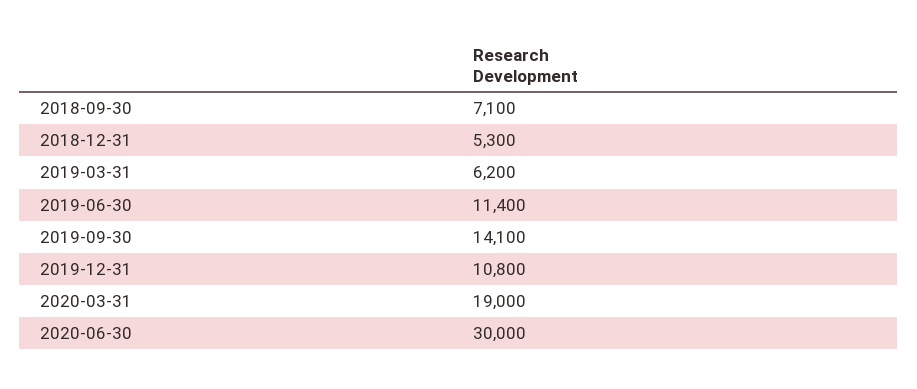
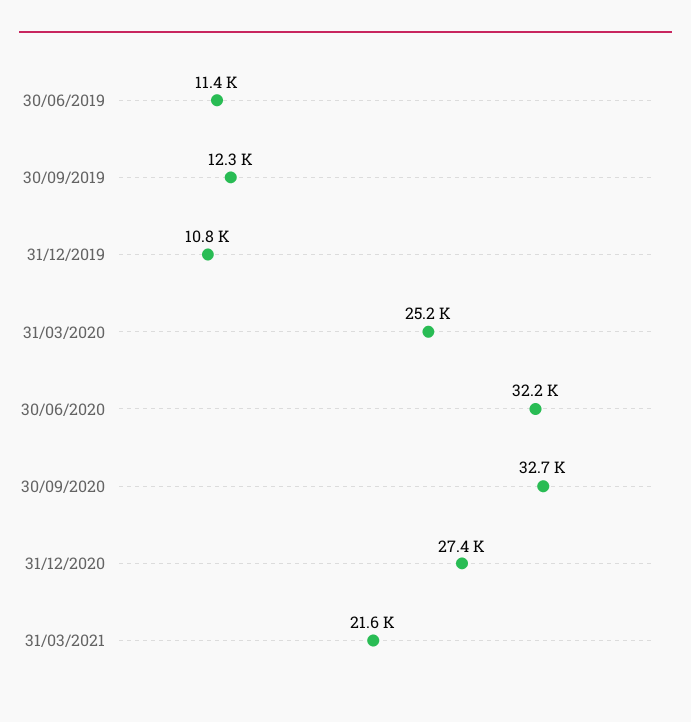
2018-09-30: 7100 -> none
2018-12-31: 5300 -> none
2019-03-31: 6200 -> none
2019-09-30: 14100 -> 12300
2020-03-31: 19000 -> 25200
2020-06-30: 30000 -> 32200
30/09/2020: none -> 32700
31/12/2020: none -> 27400
31/03/2021: none -> 21600

